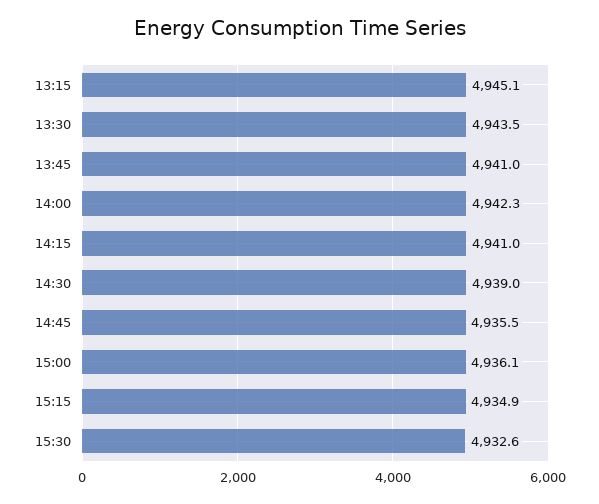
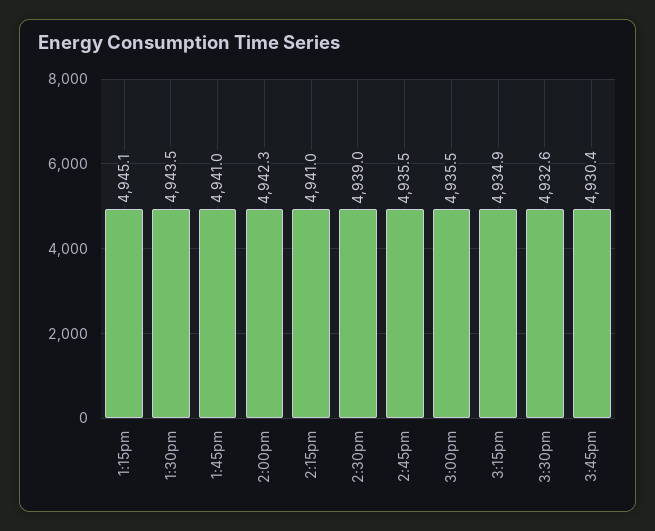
15:00: 4936.1 -> 4935.5
3:45pm: none -> 4930.4

